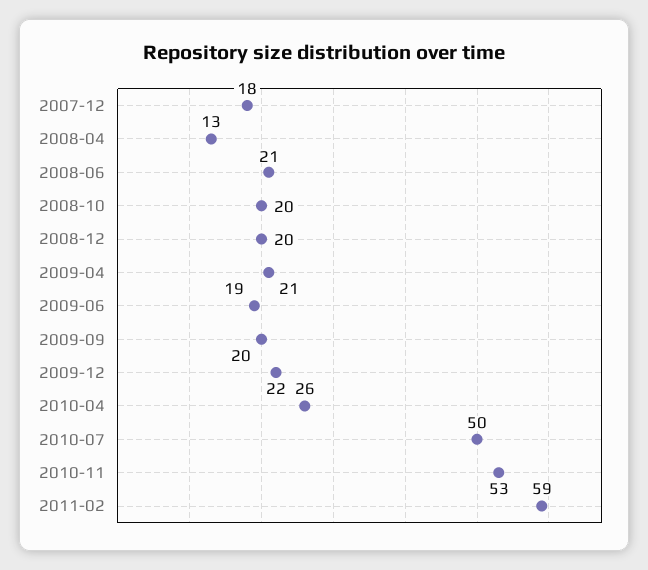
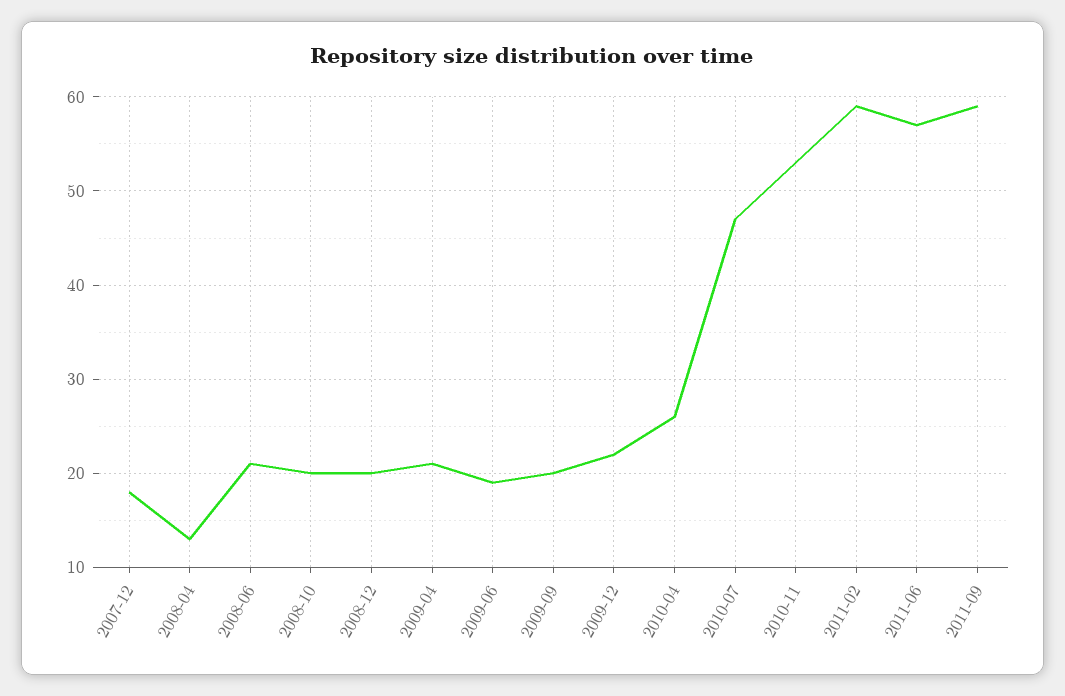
2010-07: 50 -> 47
2011-06: none -> 57
2011-09: none -> 59

